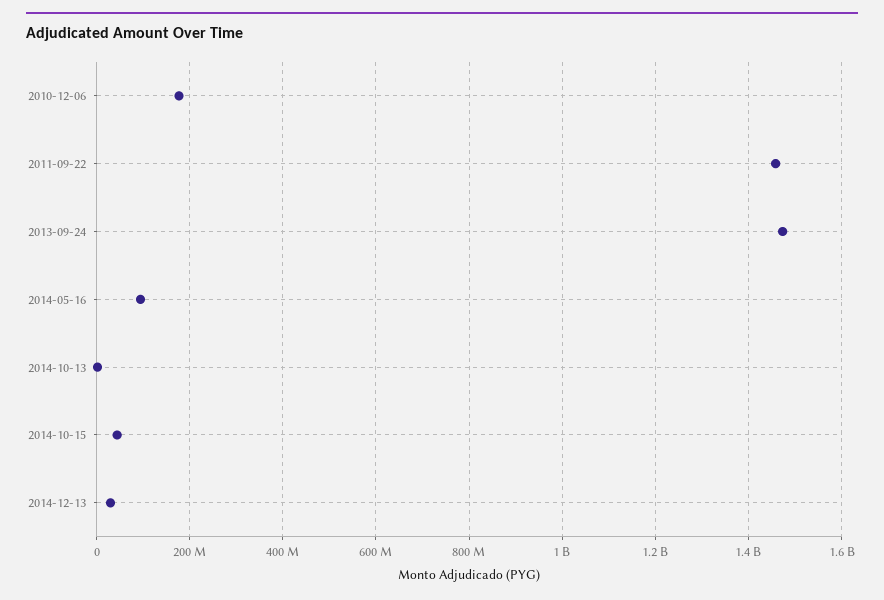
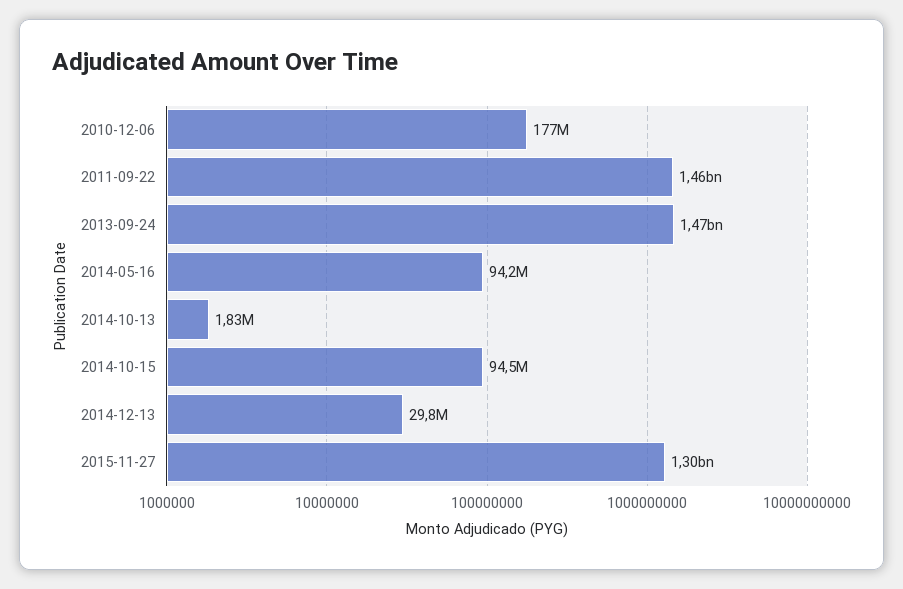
2014-10-15: 40000000 -> 94500000
2015-11-27: none -> 1300000000

